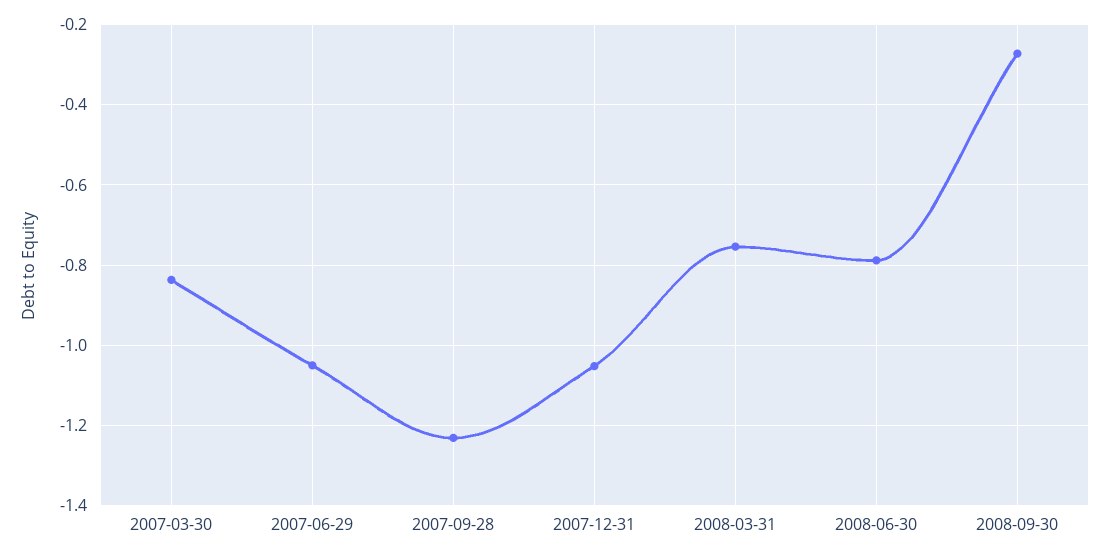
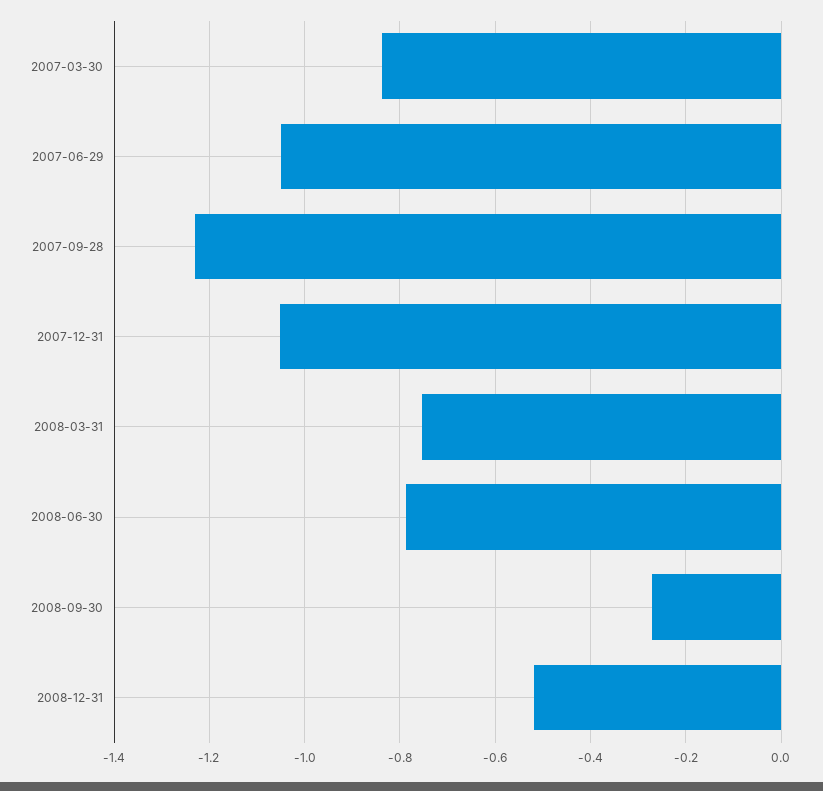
2008-12-31: none -> -0.52

